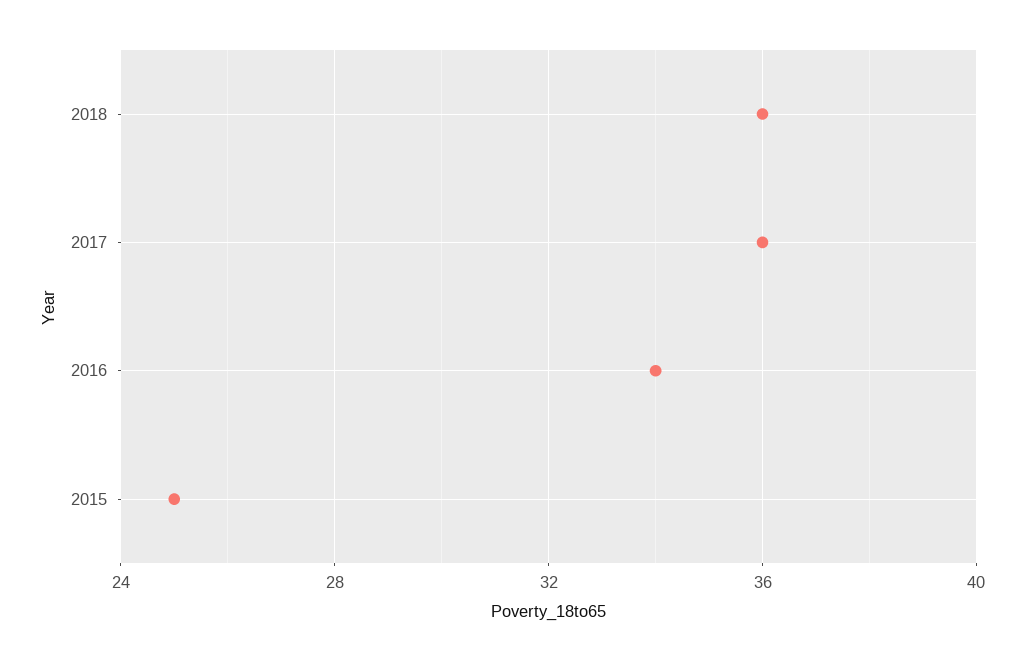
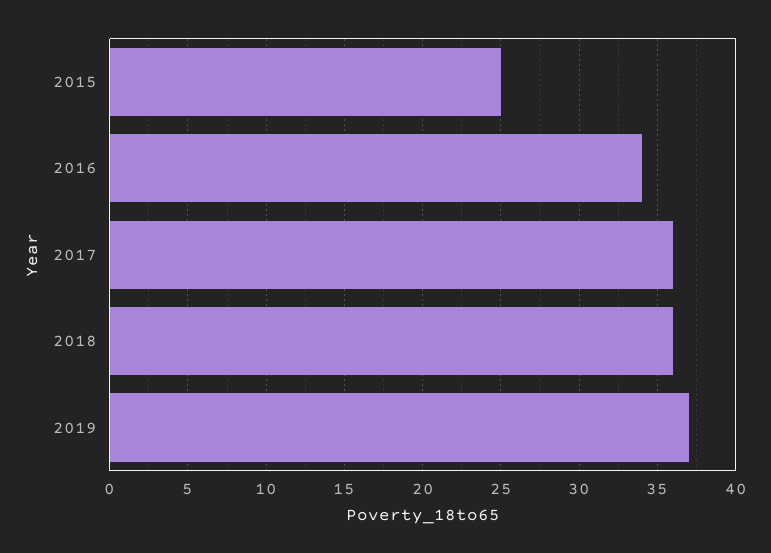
2019: none -> 37

